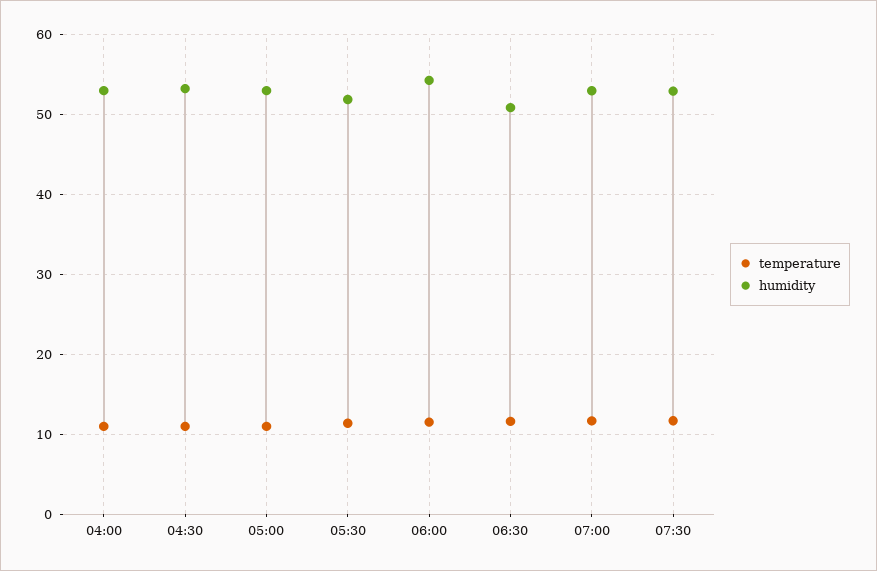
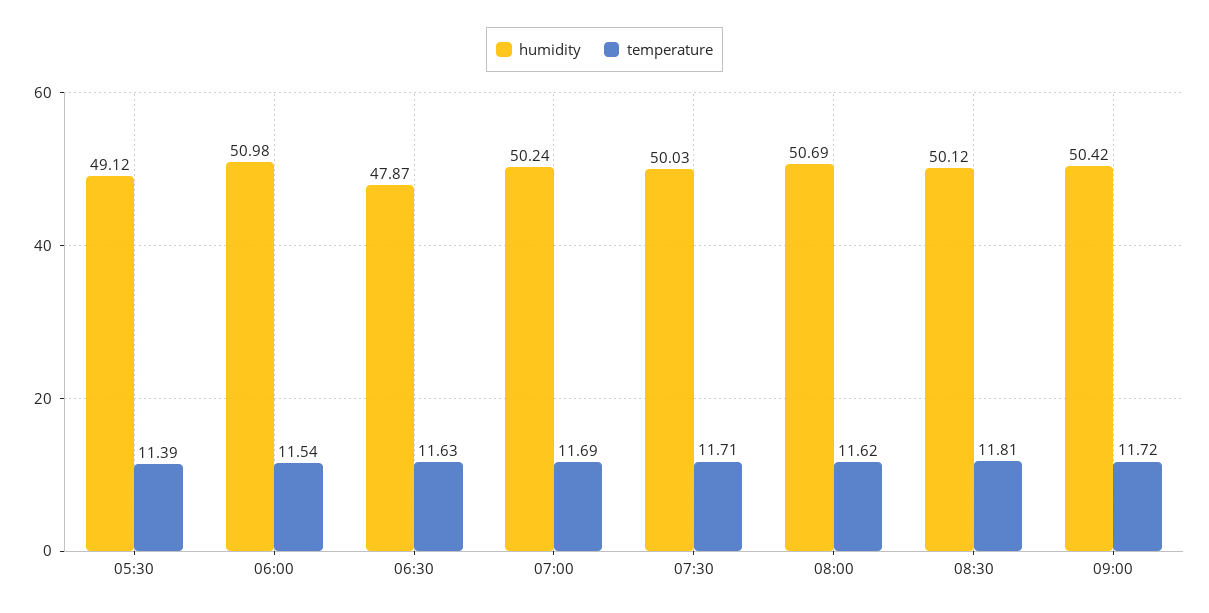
temperature, 04:00: 11 -> none
humidity, 04:00: 53 -> none
temperature, 04:30: 11 -> none
humidity, 04:30: 53 -> none
temperature, 05:00: 11 -> none
humidity, 05:00: 53 -> none
humidity, 05:30: 52 -> 49.12
humidity, 06:00: 54 -> 50.98
humidity, 06:30: 51 -> 47.87
humidity, 07:00: 53 -> 50.24
humidity, 07:30: 53 -> 50.03
humidity, 08:00: none -> 50.69
temperature, 08:00: none -> 11.62
humidity, 08:30: none -> 50.12
temperature, 08:30: none -> 11.81
humidity, 09:00: none -> 50.42
temperature, 09:00: none -> 11.72

